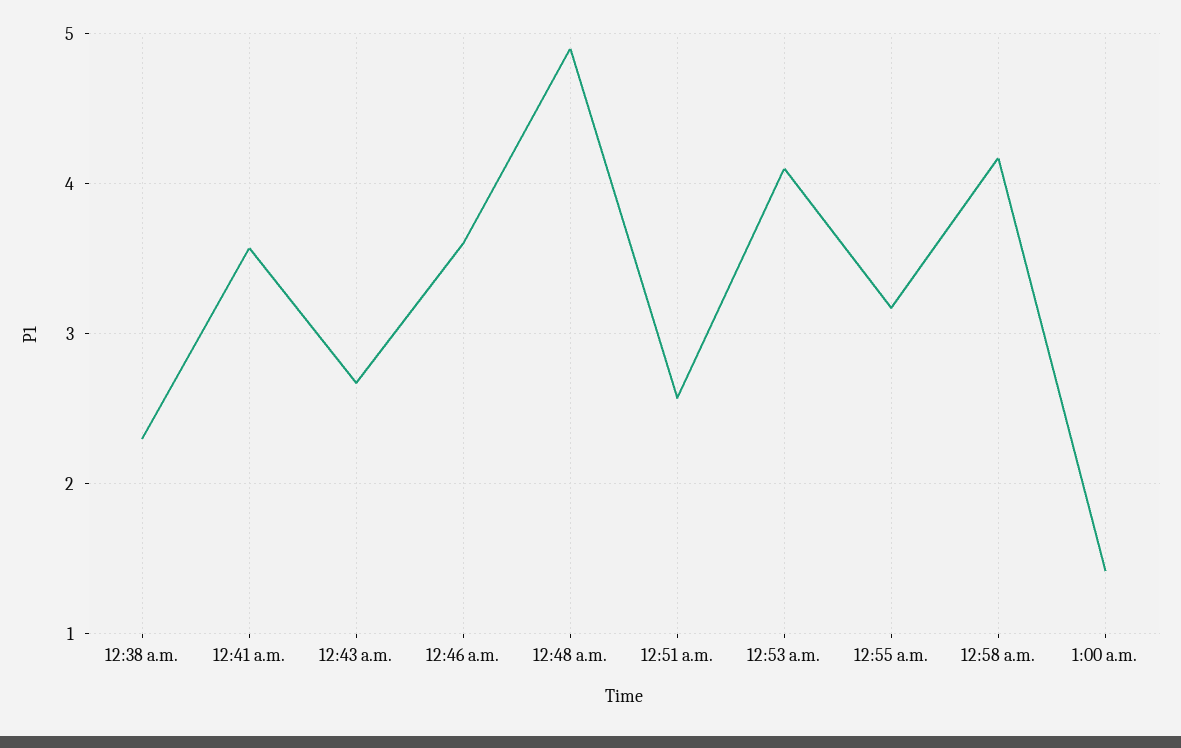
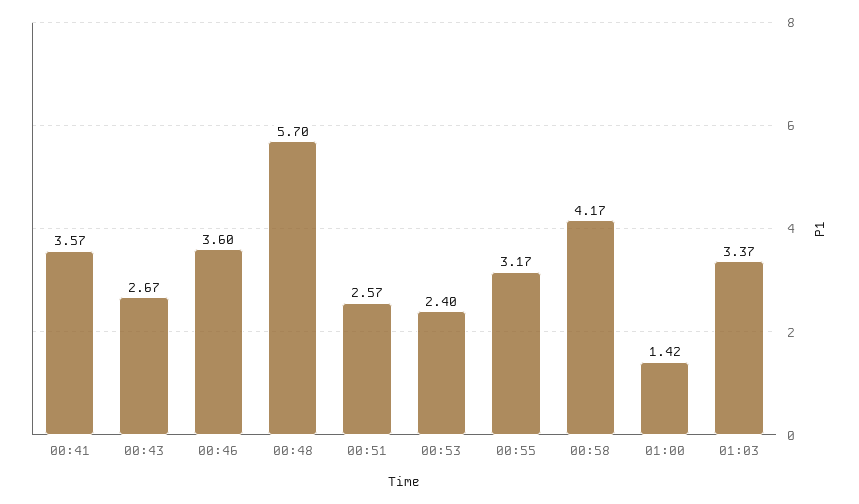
12:38 a.m.: 2.3 -> none
12:48 a.m.: 4.9 -> 5.7
12:53 a.m.: 4.1 -> 2.4
01:03: none -> 3.37

